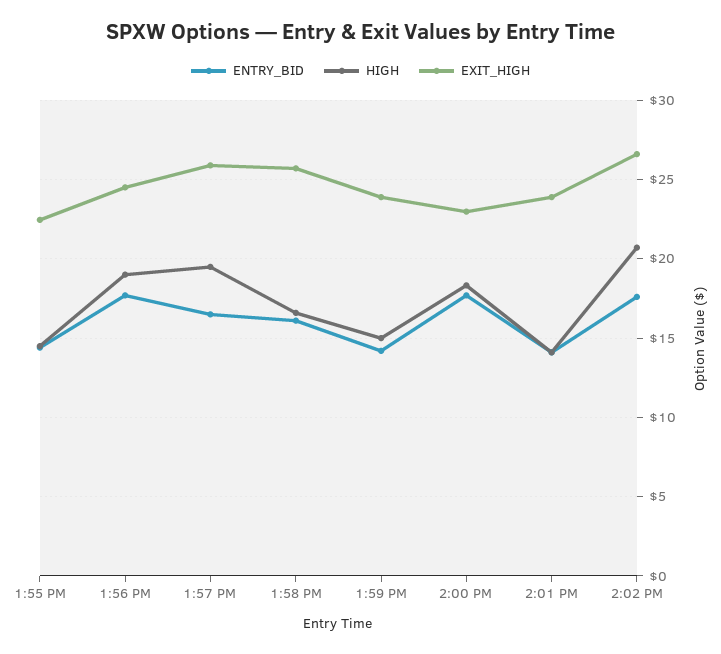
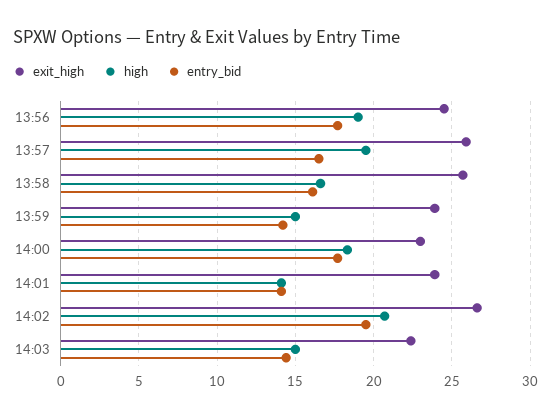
ENTRY_BID, 1:55 PM: 14.5 -> none
HIGH, 1:55 PM: 14.5 -> none
EXIT_HIGH, 1:55 PM: 22.5 -> none
ENTRY_BID, 2:02 PM: 17.5 -> 19.5
EXIT_HIGH, 14:03: none -> 22.5
HIGH, 14:03: none -> 15
ENTRY_BID, 14:03: none -> 14.5

